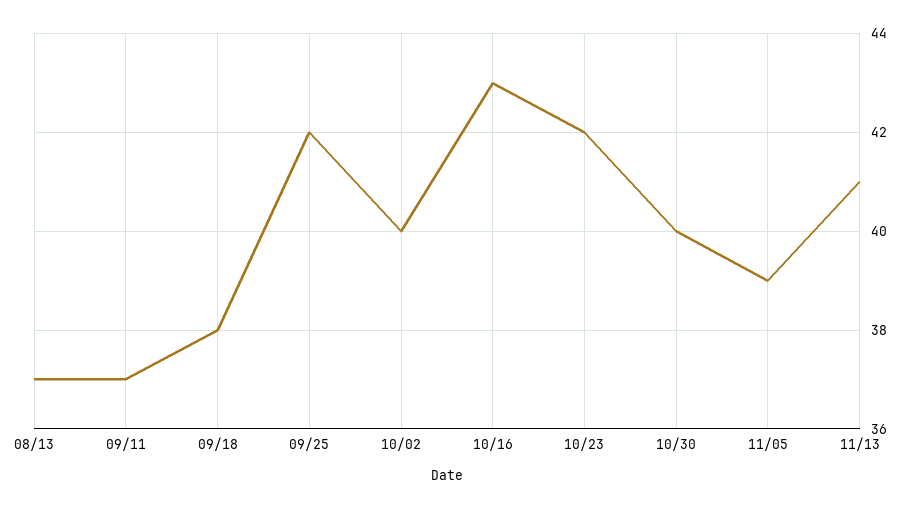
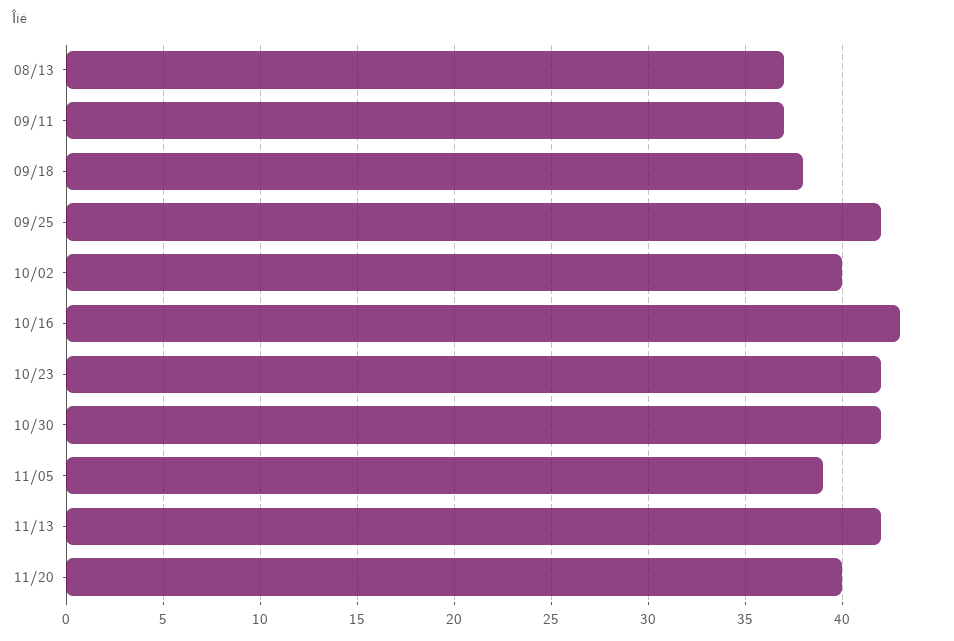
10/30: 40 -> 42
11/13: 41 -> 42
11/20: none -> 40

